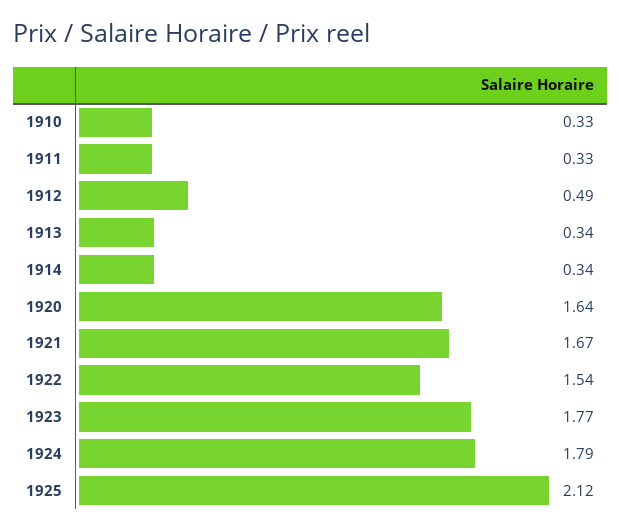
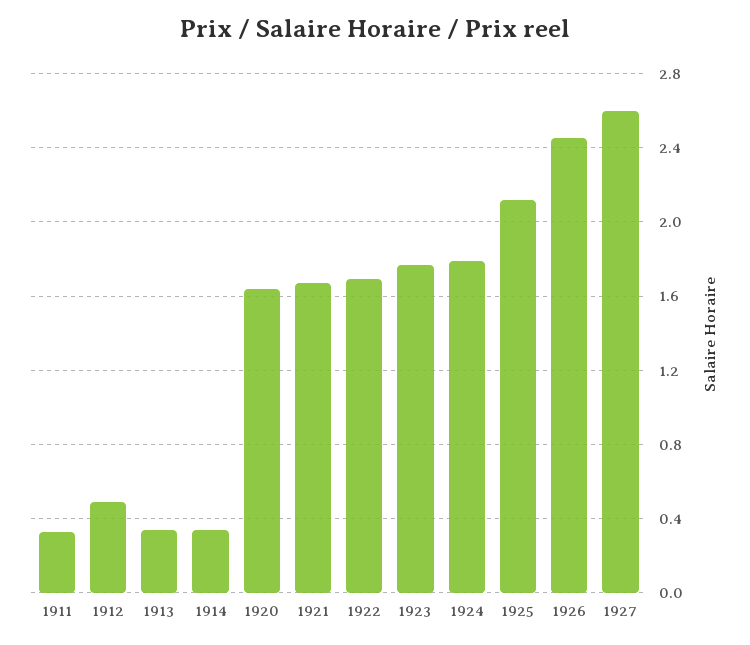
1910: 0.33 -> none
1922: 1.54 -> 1.7
1926: none -> 2.45
1927: none -> 2.6

